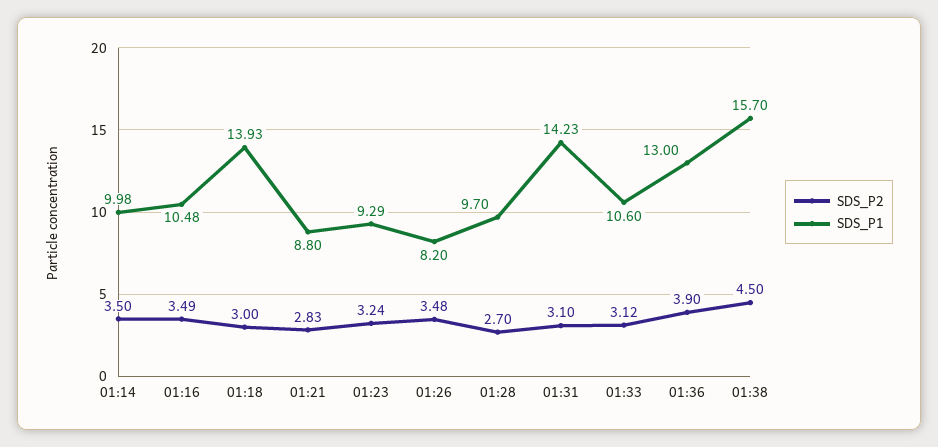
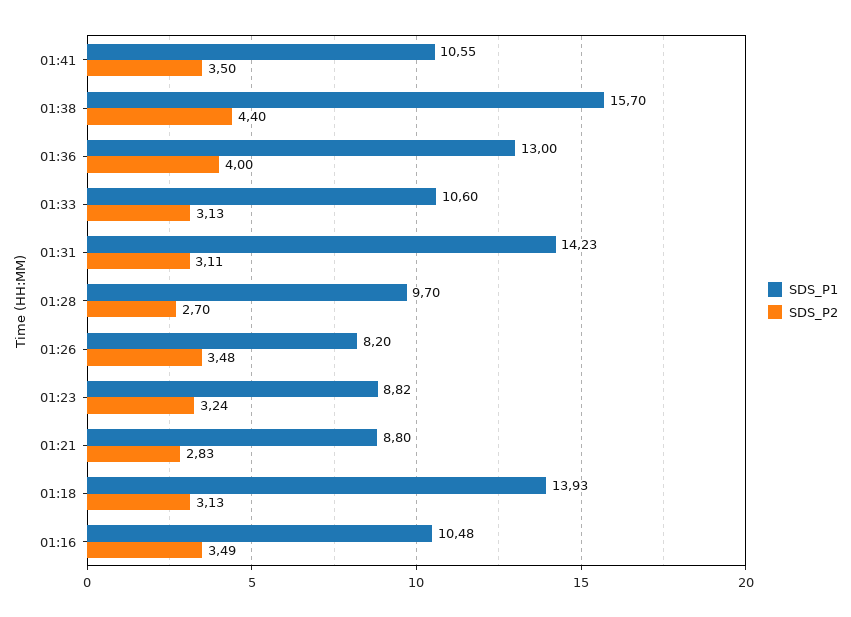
SDS_P2, 01:14: 3.5 -> none
SDS_P1, 01:14: 9.98 -> none
SDS_P2, 01:18: 3 -> 3.13
SDS_P1, 01:23: 9.29 -> 8.82
SDS_P2, 01:31: 3.1 -> 3.11
SDS_P2, 01:33: 3.12 -> 3.13
SDS_P2, 01:36: 3.9 -> 4
SDS_P2, 01:38: 4.5 -> 4.4
SDS_P1, 01:41: none -> 10.55
SDS_P2, 01:41: none -> 3.5

